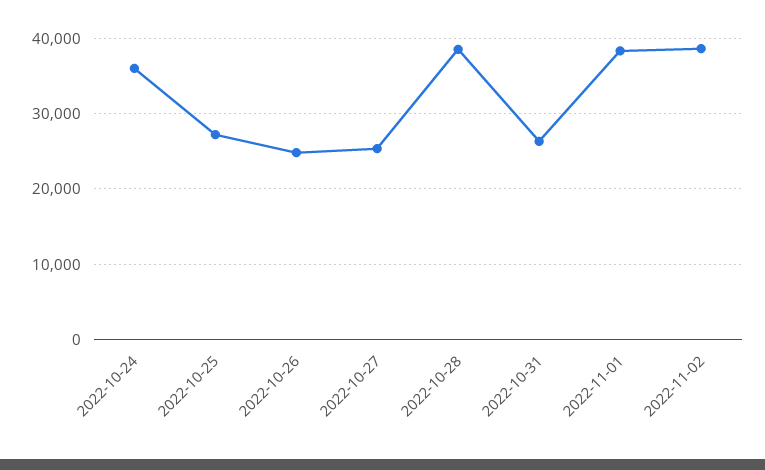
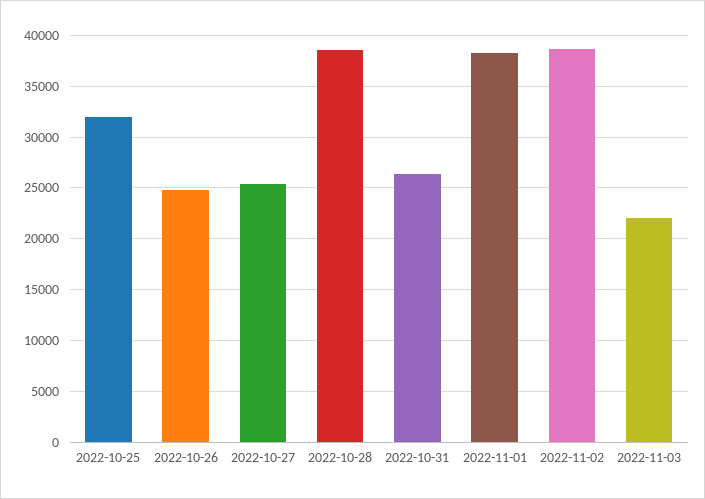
2022-10-24: 36000 -> none
2022-10-25: 27000 -> 32000
2022-11-03: none -> 22000

